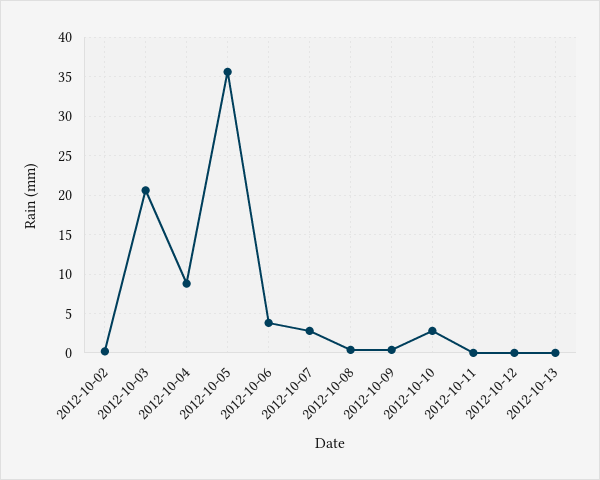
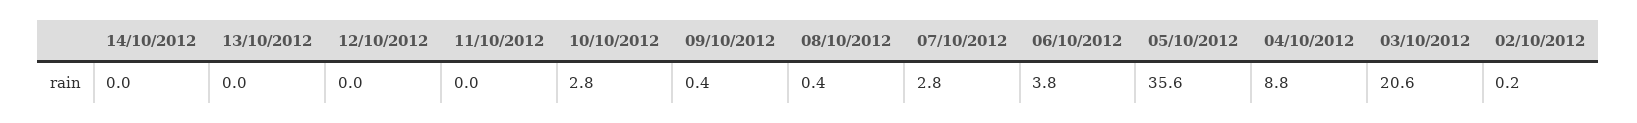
14/10/2012: none -> 0

